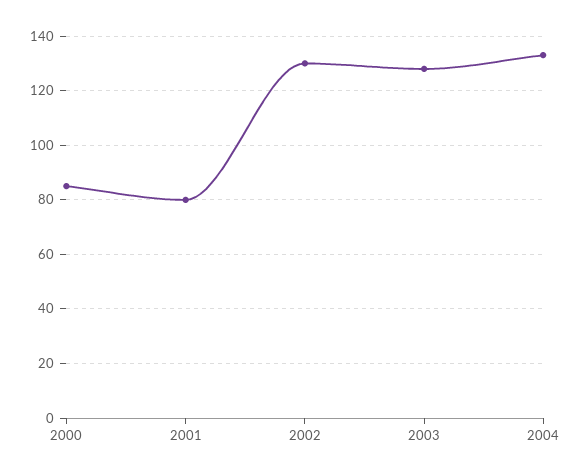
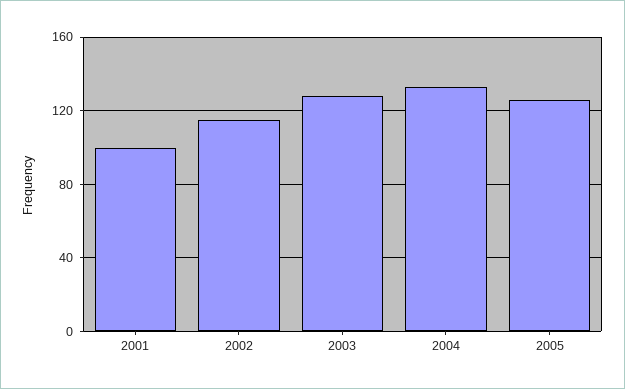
2000: 85 -> none
2001: 80 -> 100
2002: 130 -> 115
2005: none -> 125

